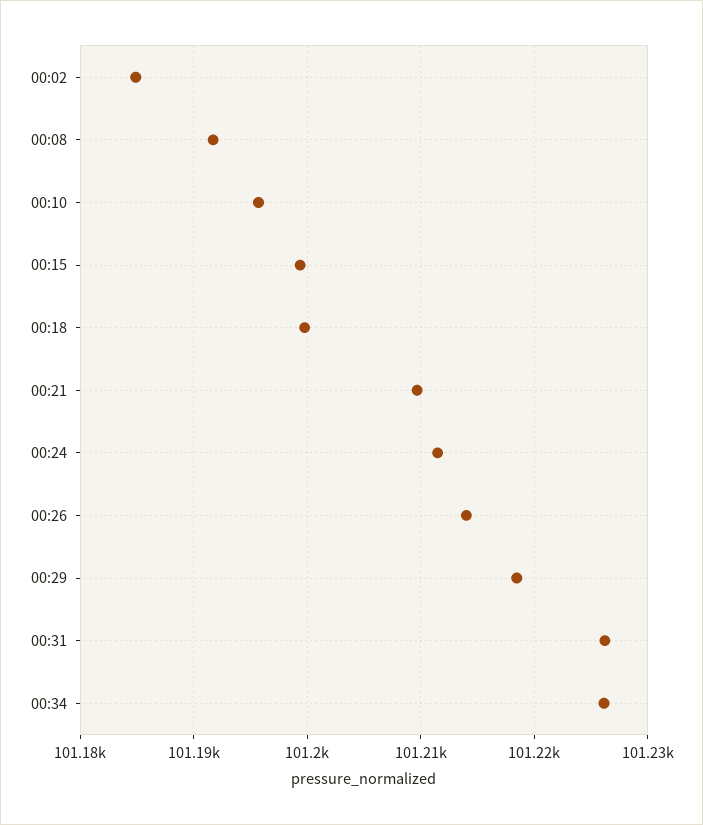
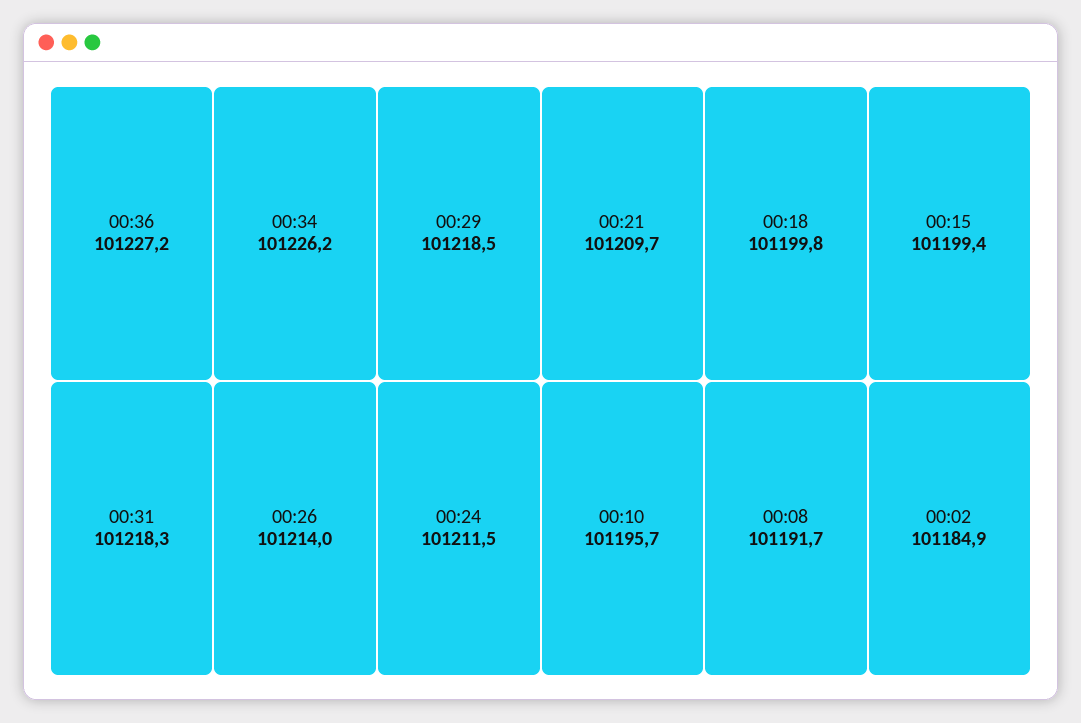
00:31: 101226 -> 101218.3
00:36: none -> 101227.2

